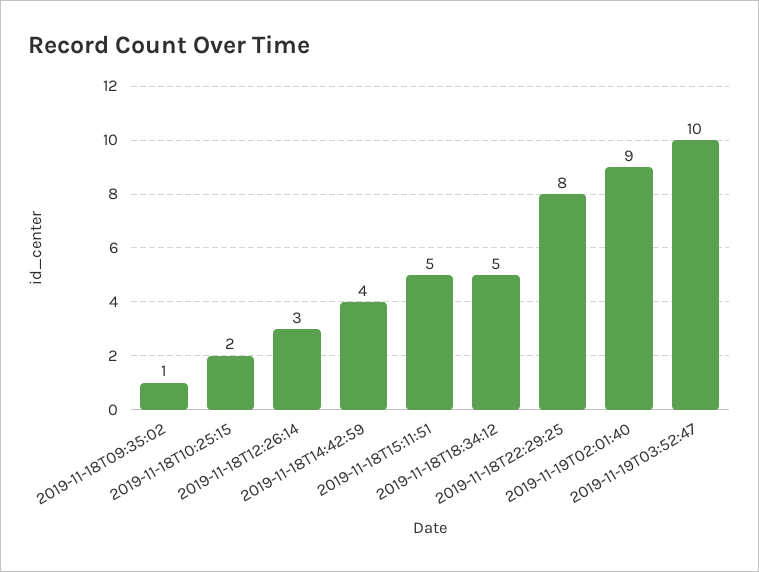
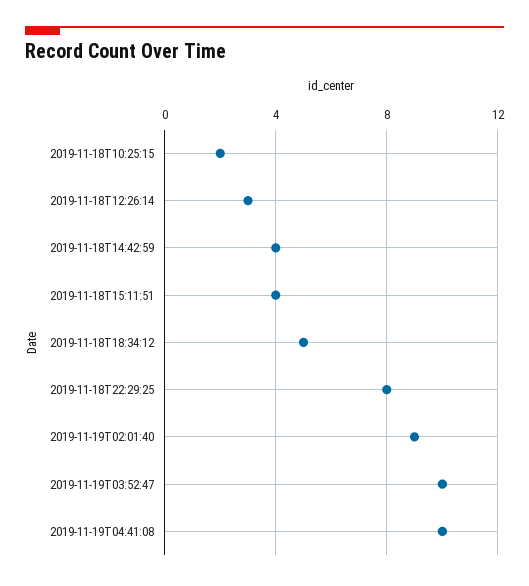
2019-11-18T09:35:02: 1 -> none
2019-11-18T15:11:51: 5 -> 4
2019-11-19T04:41:08: none -> 10

